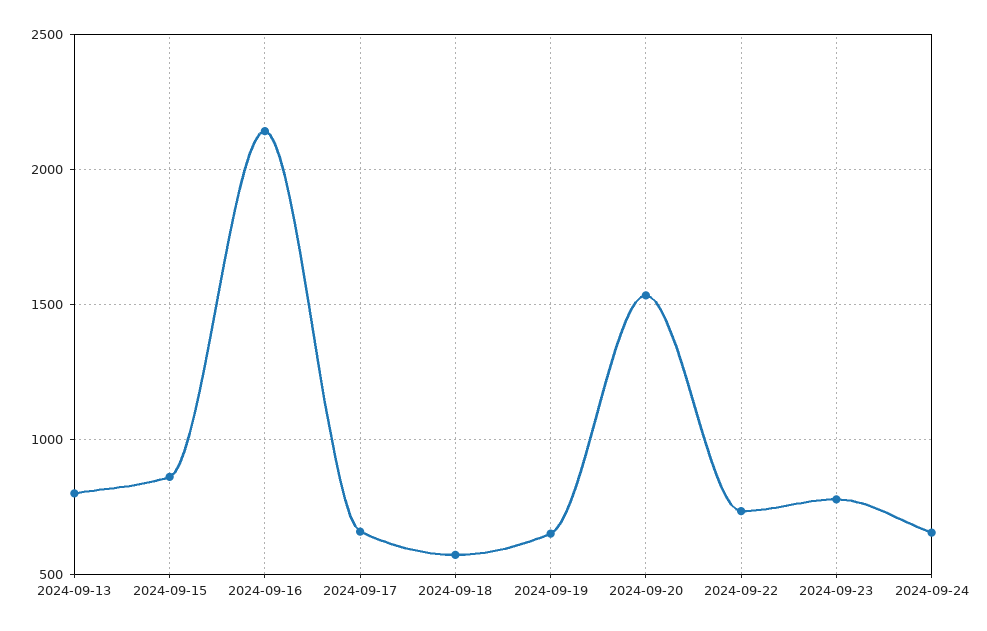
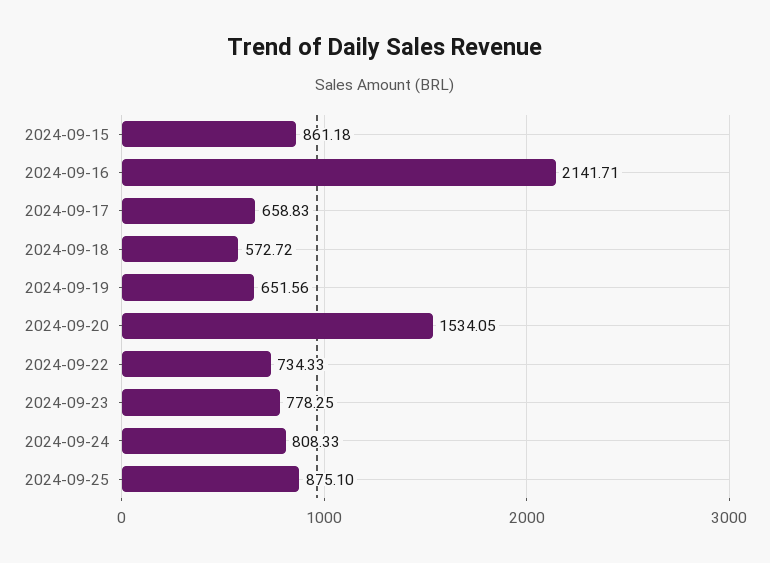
2024-09-13: 800 -> none
2024-09-24: 650 -> 808.33
2024-09-25: none -> 875.1

